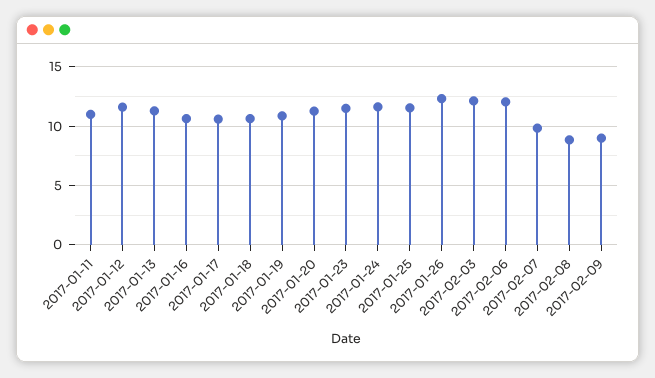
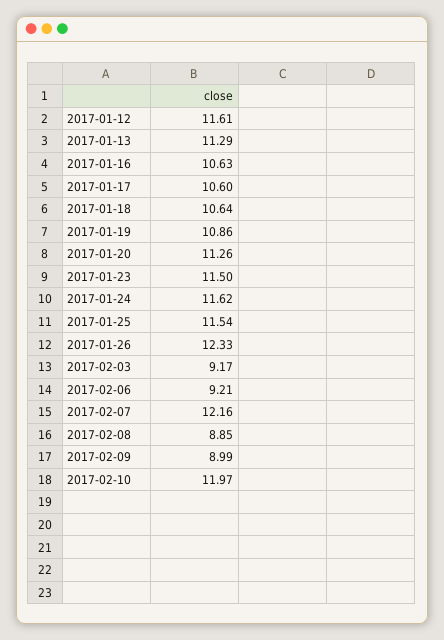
2017-01-11: 11 -> none
2017-02-03: 12 -> 9.17
2017-02-06: 12 -> 9.21
2017-02-07: 10 -> 12.16
2017-02-10: none -> 11.97

